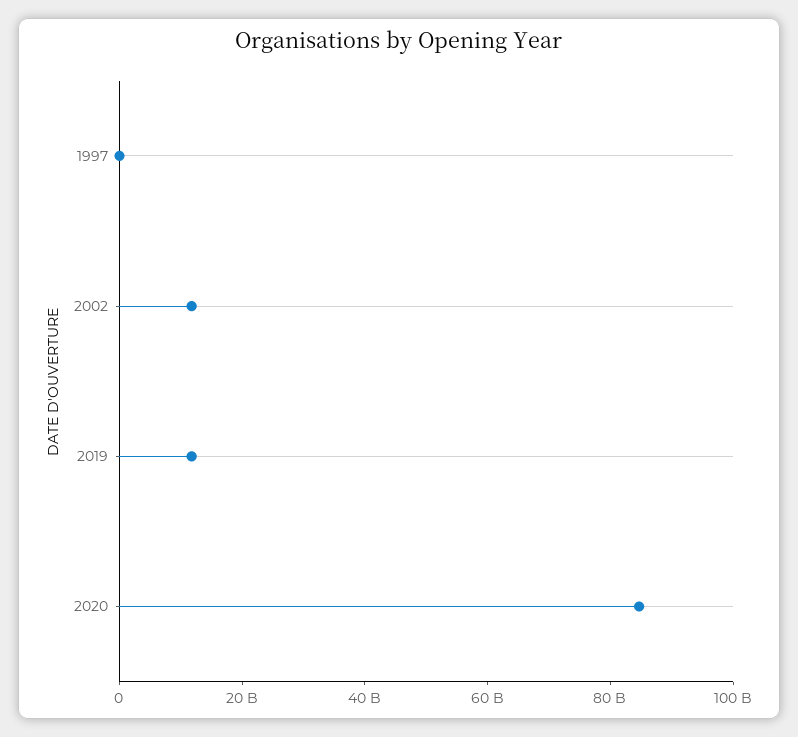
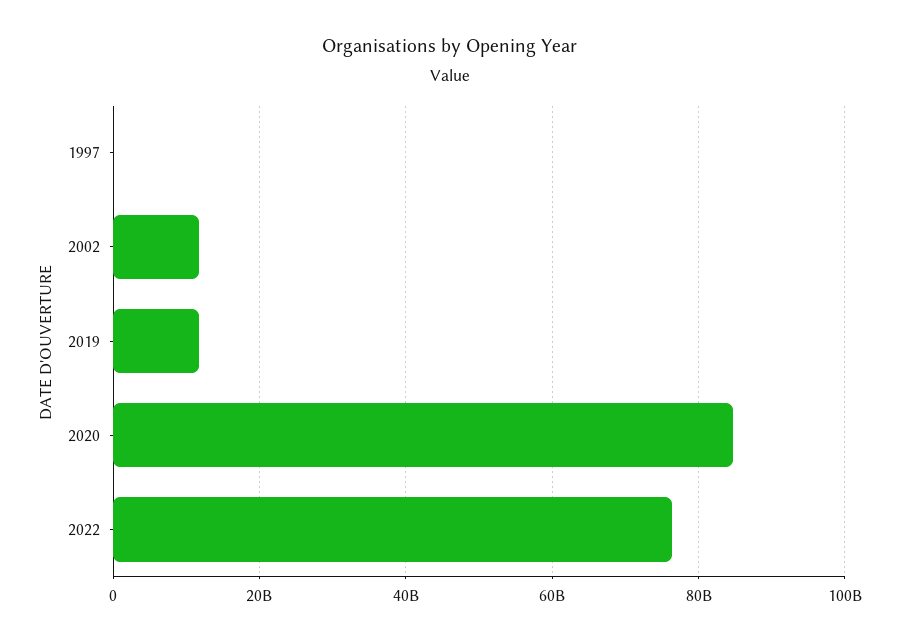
2022: none -> 76000000000

